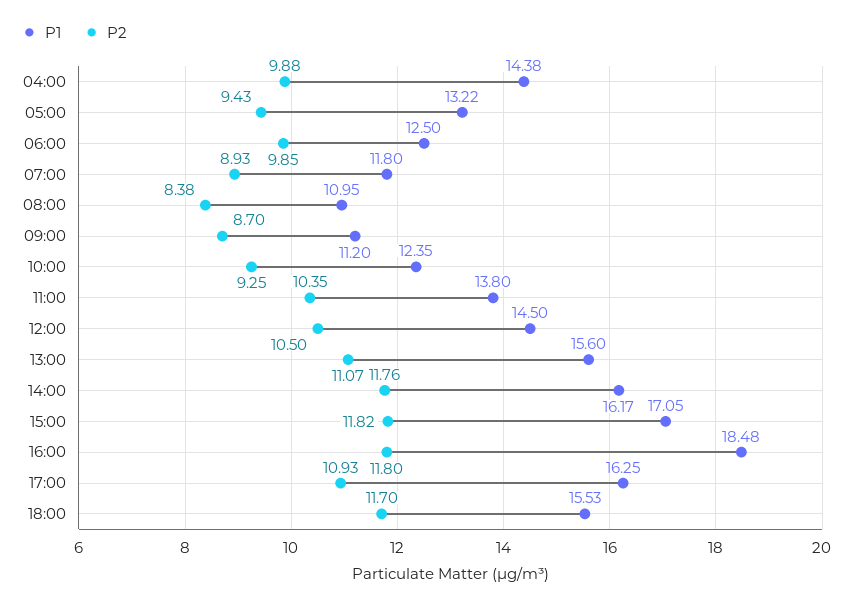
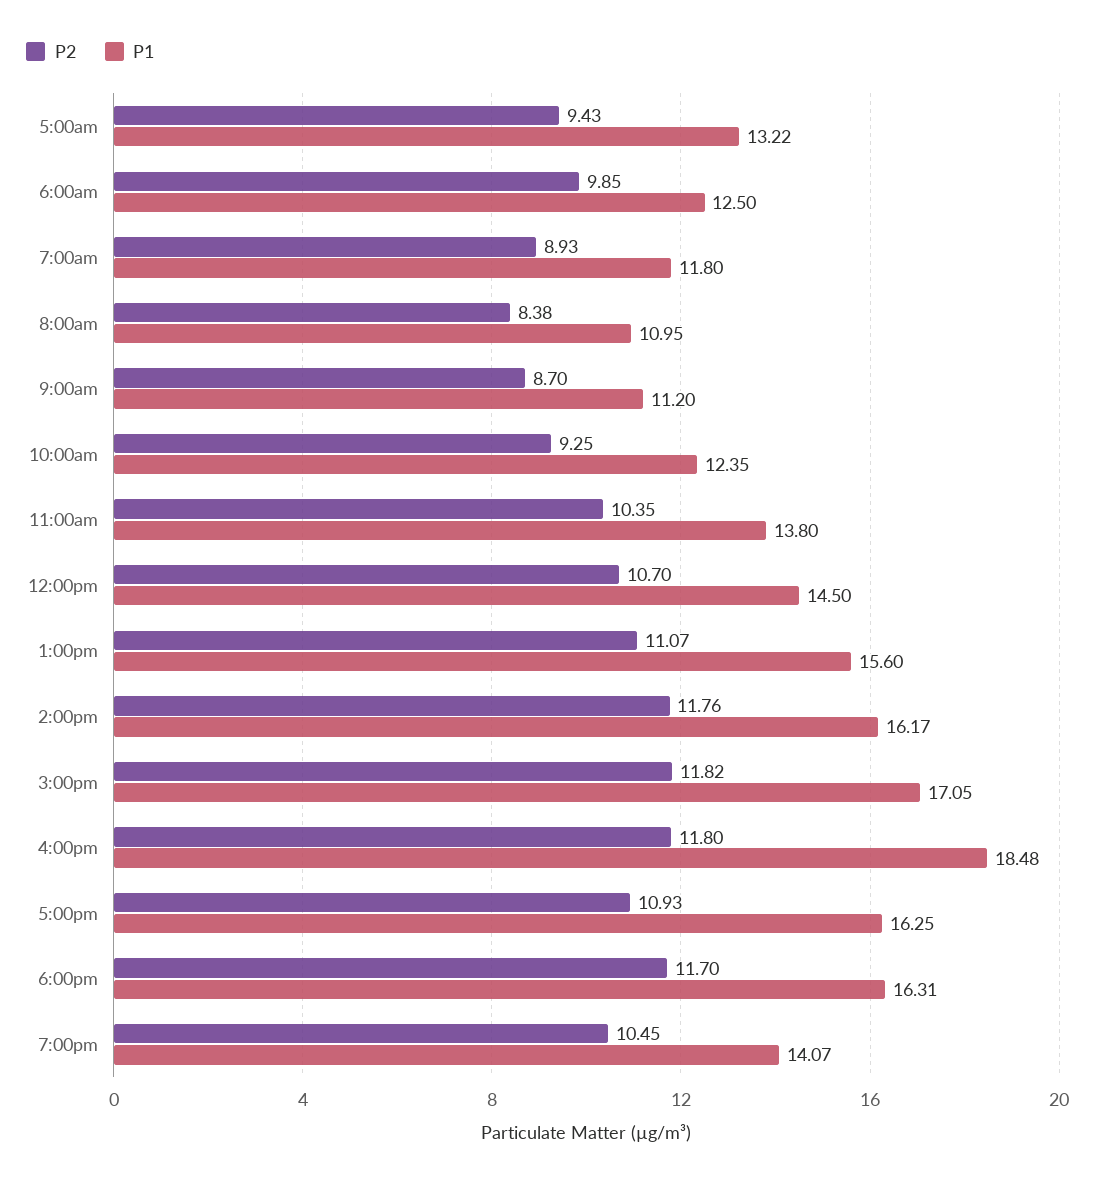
P1, 04:00: 14.38 -> none
P2, 04:00: 9.88 -> none
P2, 12:00: 10.5 -> 10.7
P1, 18:00: 15.53 -> 16.31
P2, 7:00pm: none -> 10.45
P1, 7:00pm: none -> 14.07

